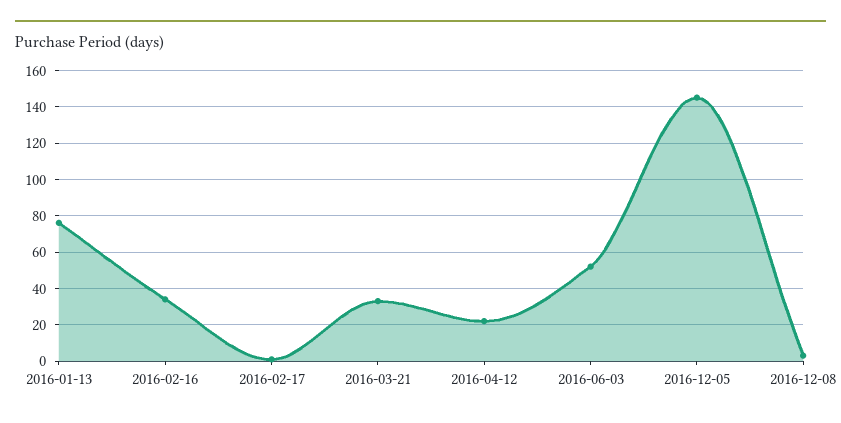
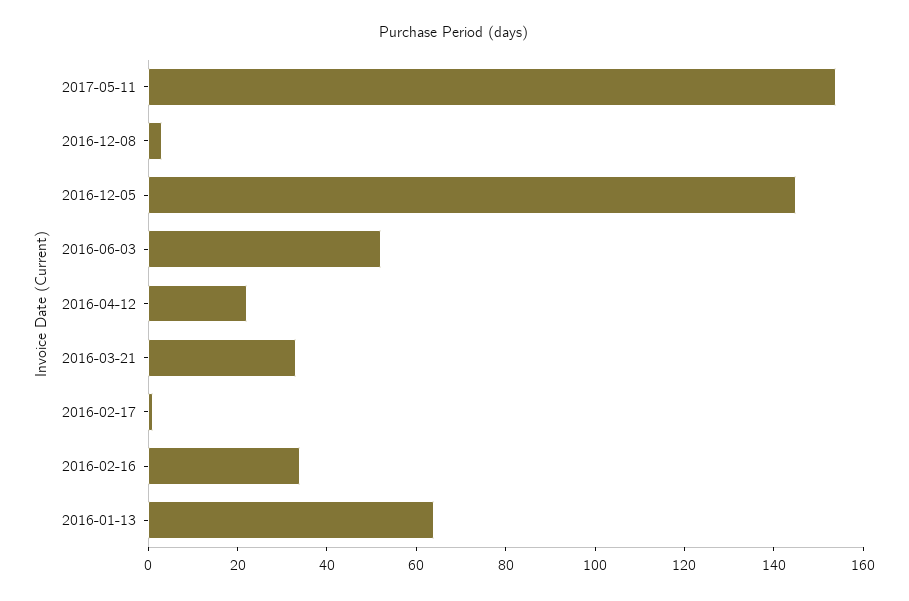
2016-01-13: 75 -> 65
2017-05-11: none -> 155

